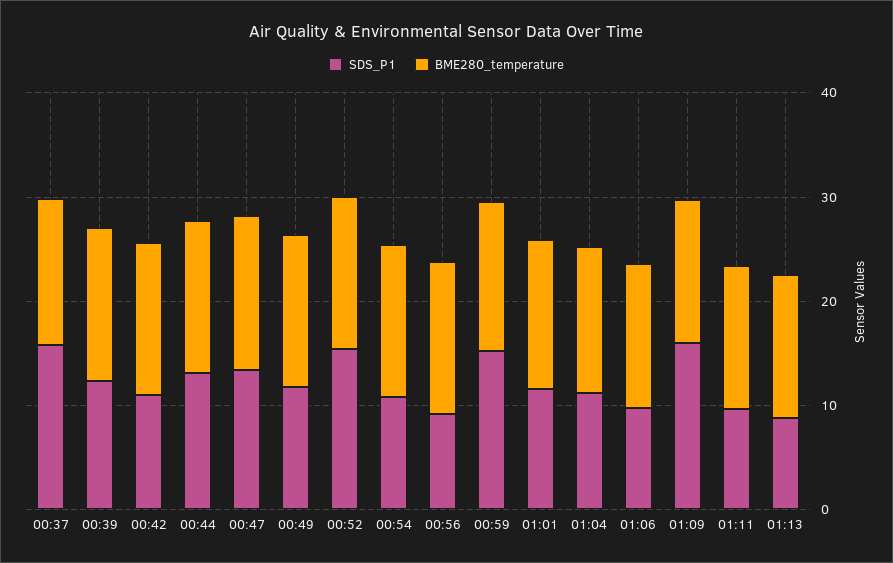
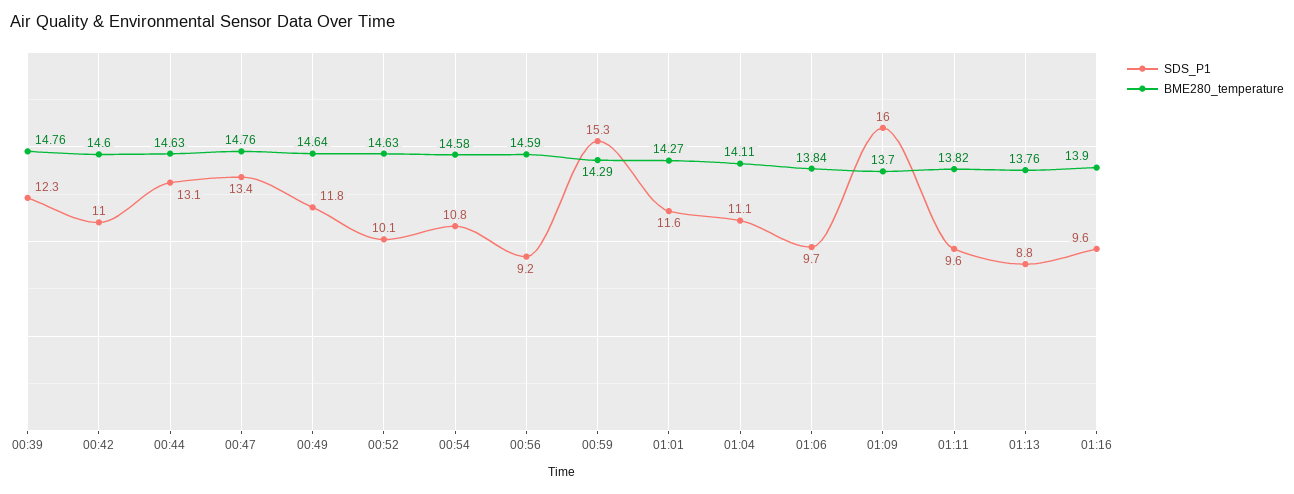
SDS_P1, 00:37: 16 -> none
BME280_temperature, 00:37: 14 -> none
SDS_P1, 00:52: 16 -> 10.1
SDS_P1, 01:16: none -> 9.6
BME280_temperature, 01:16: none -> 13.9

